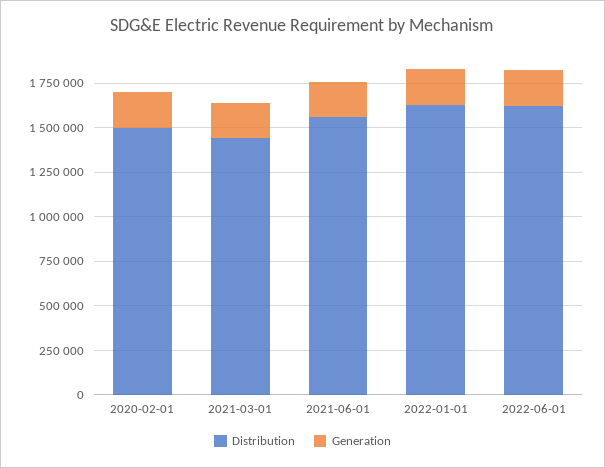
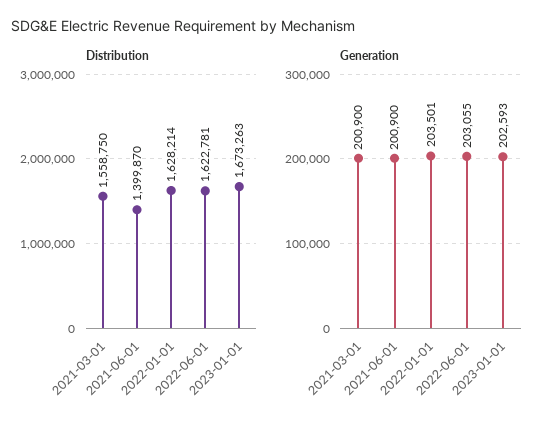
Distribution, 2020-02-01: 1500000 -> none
Generation, 2020-02-01: 200000 -> none
Distribution, 2021-03-01: 1450000 -> 1558750
Distribution, 2021-06-01: 1550000 -> 1399870
Distribution, 2023-01-01: none -> 1673263
Generation, 2023-01-01: none -> 202593

